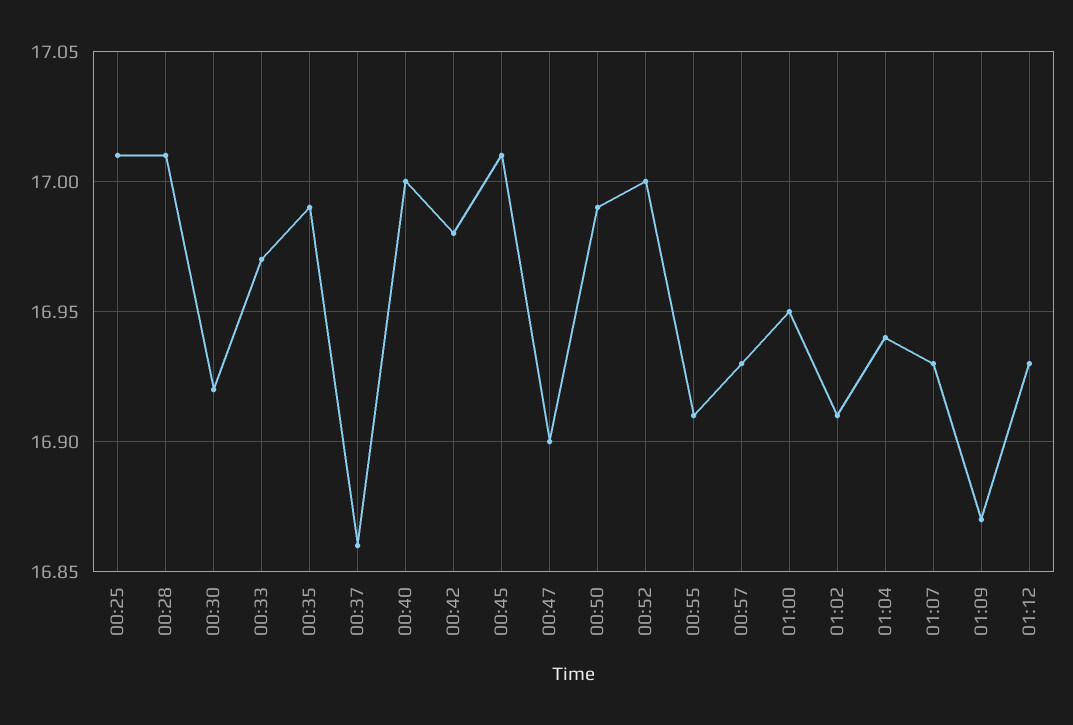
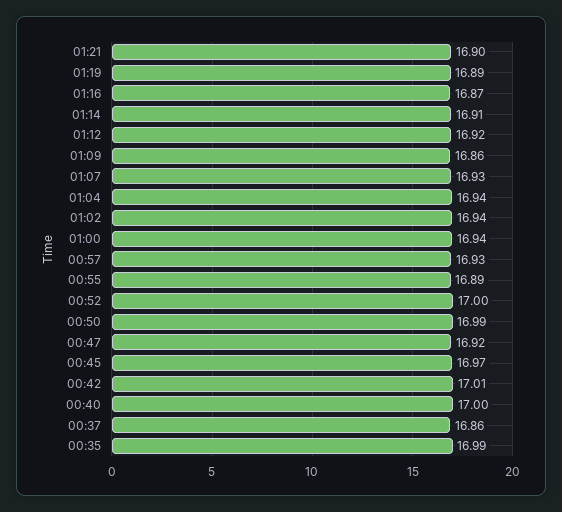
00:25: 17.01 -> none
00:28: 17.01 -> none
00:30: 16.92 -> none
00:33: 16.97 -> none
00:42: 16.98 -> 17.01
00:45: 17.01 -> 16.97
00:47: 16.9 -> 16.92
00:55: 16.91 -> 16.89
01:00: 16.95 -> 16.94
01:02: 16.91 -> 16.94
01:09: 16.87 -> 16.86
01:12: 16.93 -> 16.92
01:21: none -> 16.9
01:19: none -> 16.89
01:16: none -> 16.87
01:14: none -> 16.91

